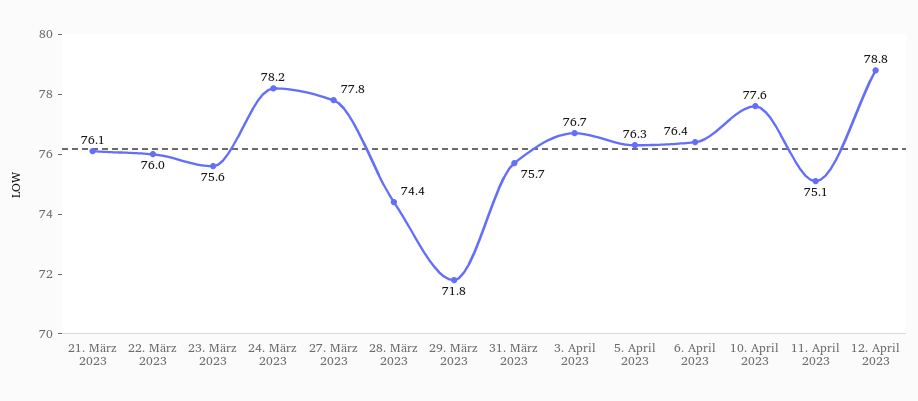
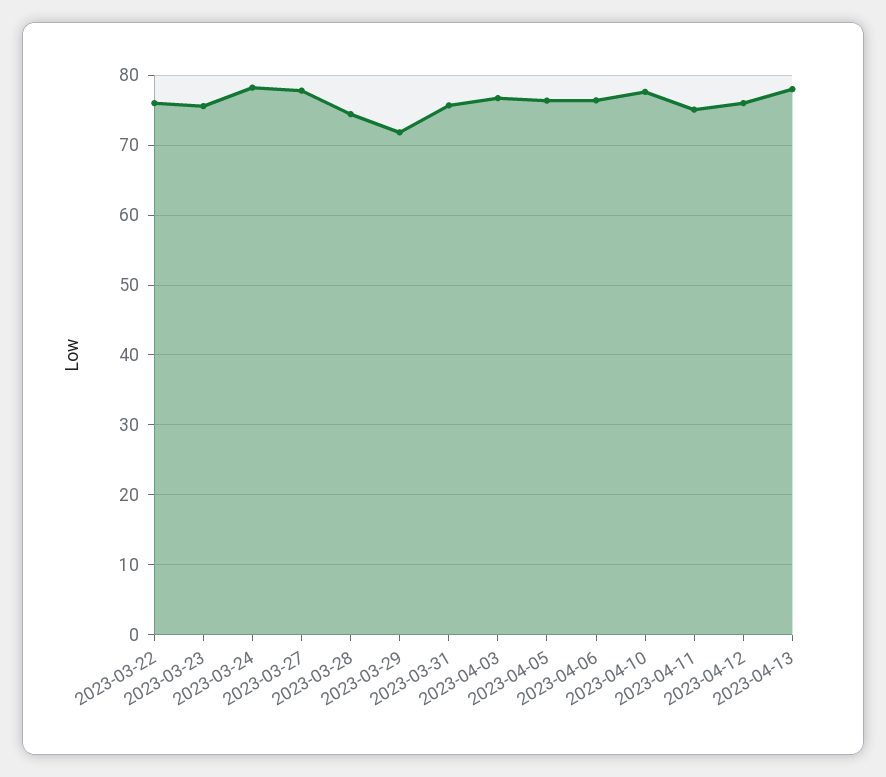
21. März 2023: 76.1 -> none
12. April 2023: 78.8 -> 76
2023-04-13: none -> 78

